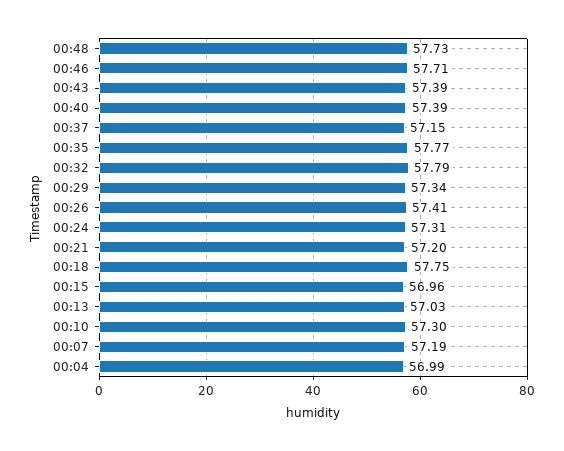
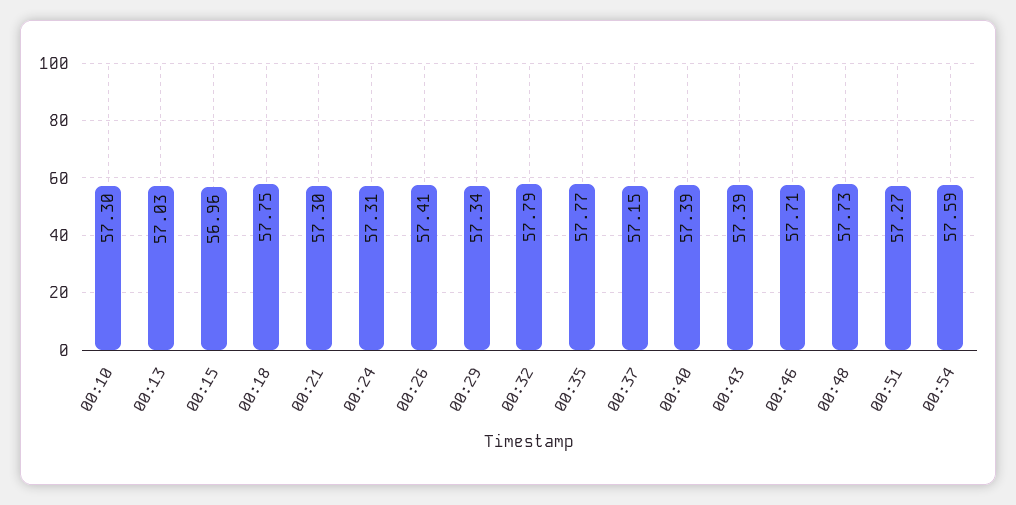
00:21: 57.2 -> 57.3
00:07: 57.19 -> none
00:04: 56.99 -> none
00:51: none -> 57.27
00:54: none -> 57.59

